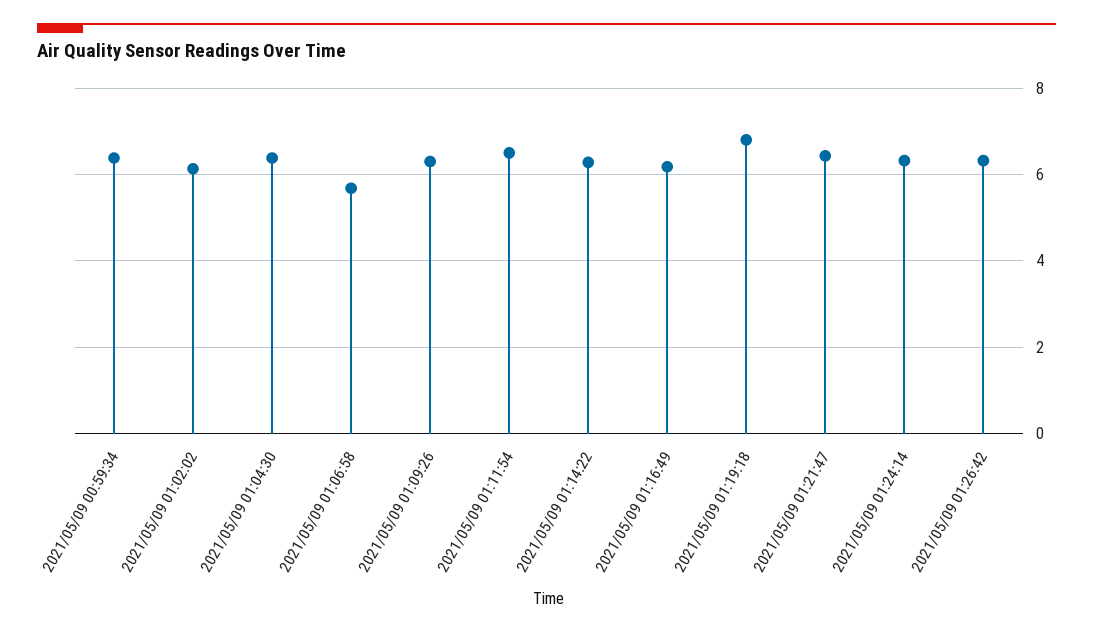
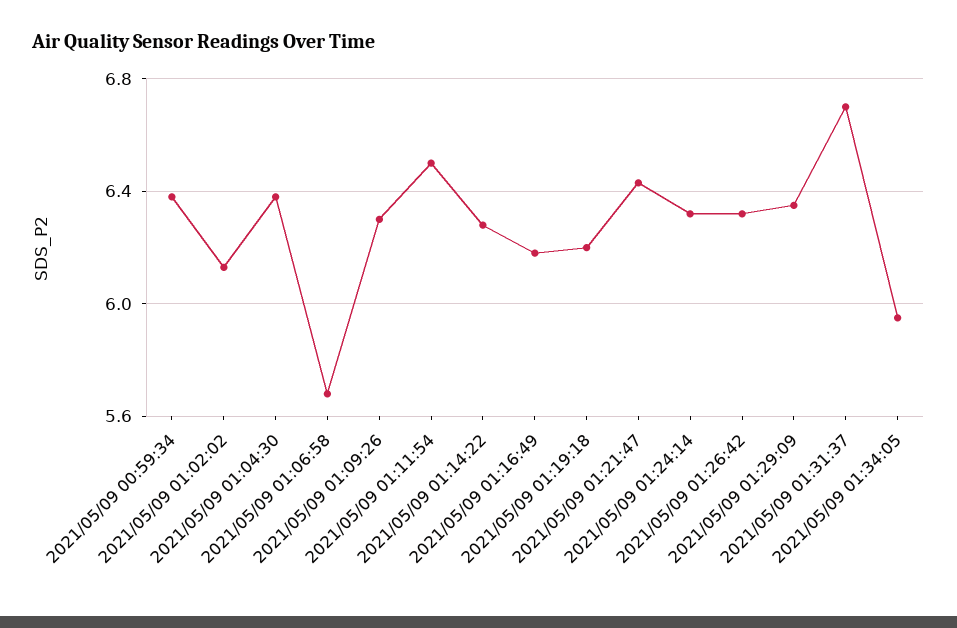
2021/05/09 01:19:18: 6.8 -> 6.2
2021/05/09 01:29:09: none -> 6.35
2021/05/09 01:31:37: none -> 6.7
2021/05/09 01:34:05: none -> 5.95

